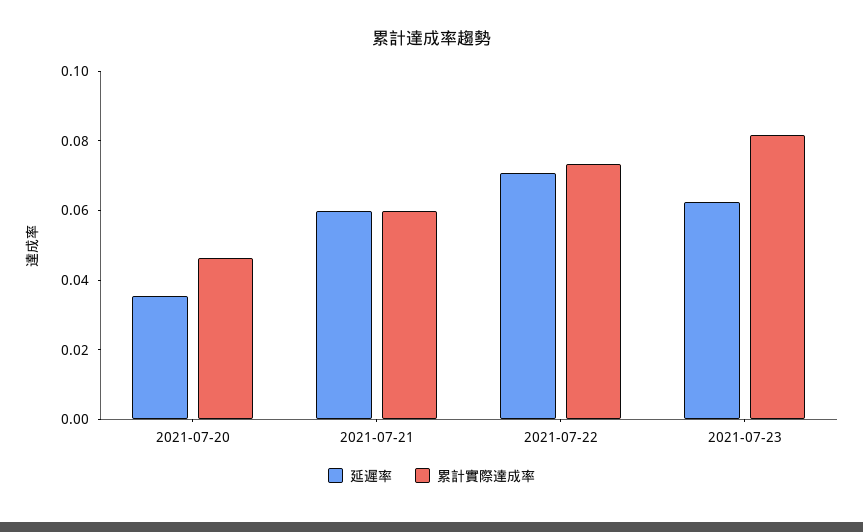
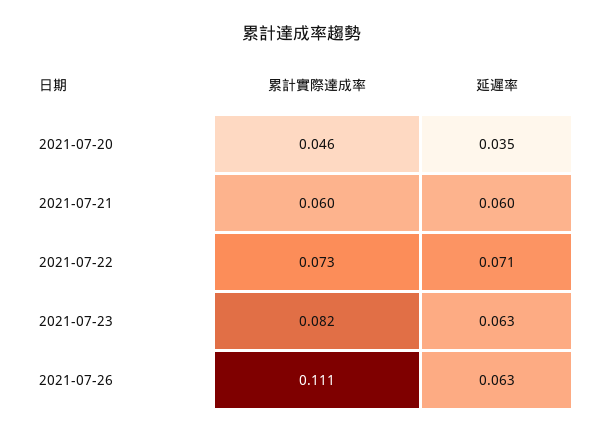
累計實際達成率, 2021-07-26: none -> 0.111
延遲率, 2021-07-26: none -> 0.063

